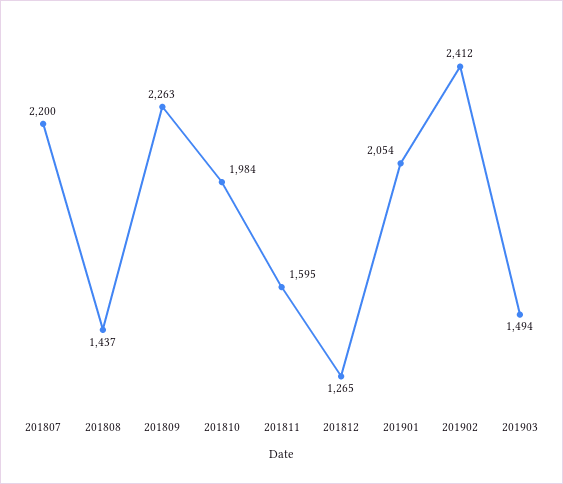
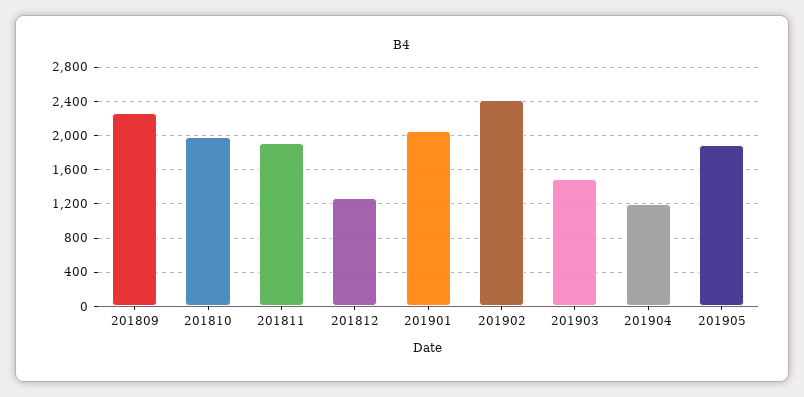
201807: 2200 -> none
201808: 1437 -> none
201811: 1595 -> 1900
201904: none -> 1200
201905: none -> 1900

